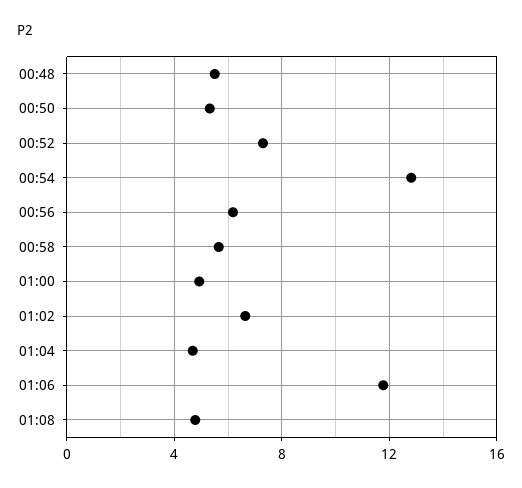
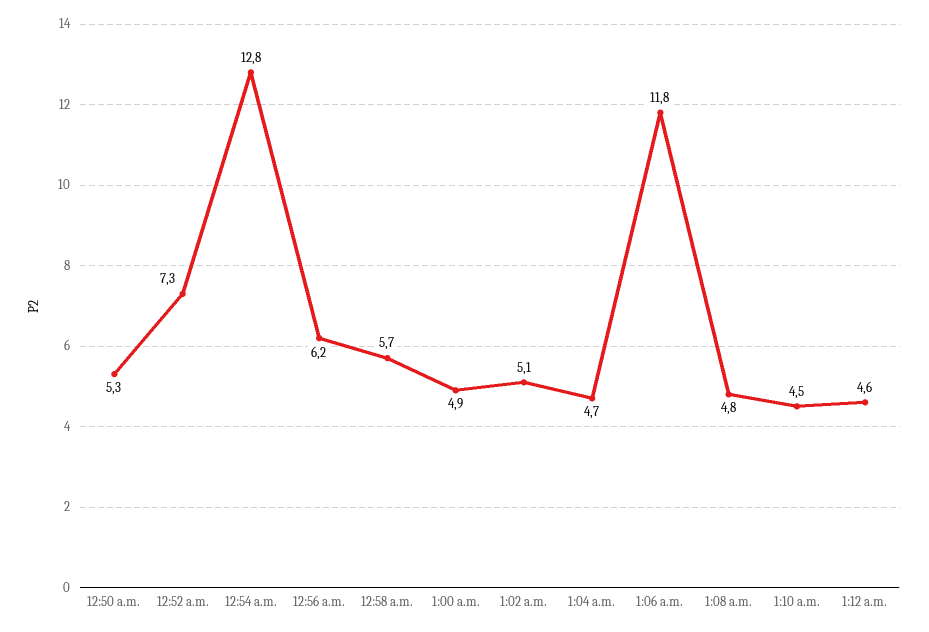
00:48: 5.5 -> none
01:02: 6.5 -> 5.1
1:10 a.m.: none -> 4.5
1:12 a.m.: none -> 4.6

